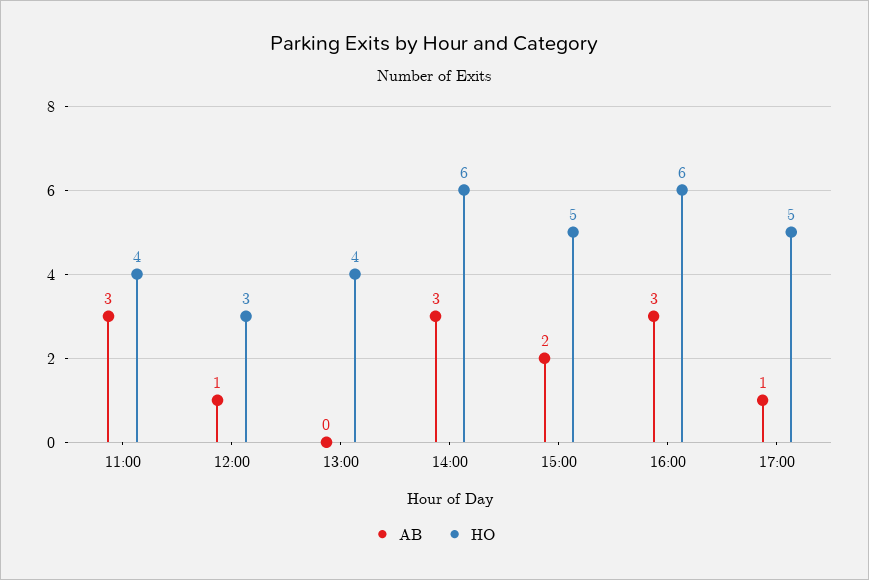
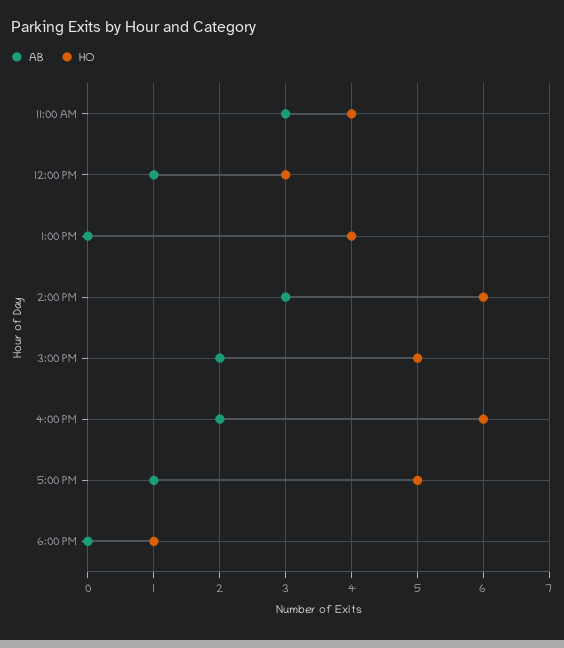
AB, 16:00: 3 -> 2
AB, 6:00 PM: none -> 0
HO, 6:00 PM: none -> 1

